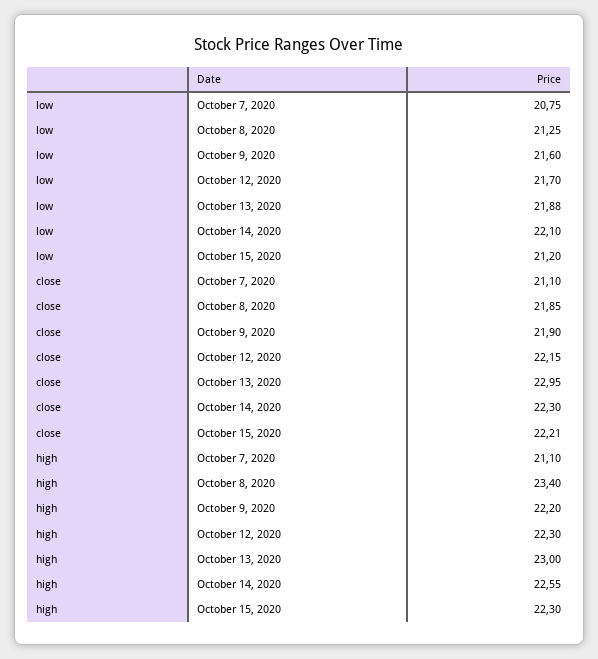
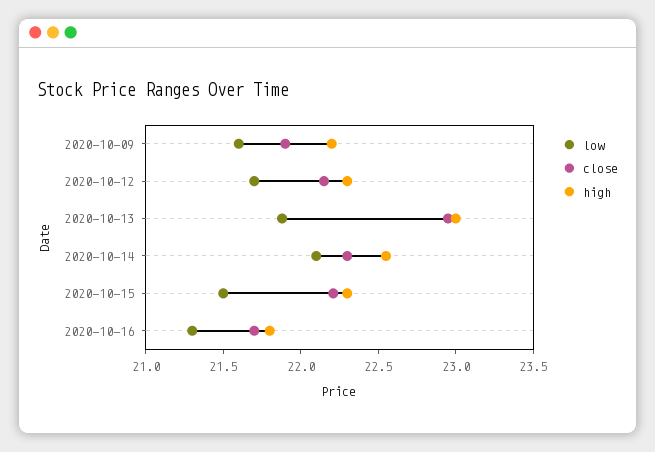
low, October 7, 2020: 20.75 -> none
low, October 8, 2020: 21.25 -> none
low, October 15, 2020: 21.2 -> 21.5
close, October 7, 2020: 21.1 -> none
close, October 8, 2020: 21.85 -> none
high, October 7, 2020: 21.1 -> none
high, October 8, 2020: 23.4 -> none
low, 2020-10-16: none -> 21.3
close, 2020-10-16: none -> 21.7
high, 2020-10-16: none -> 21.8

